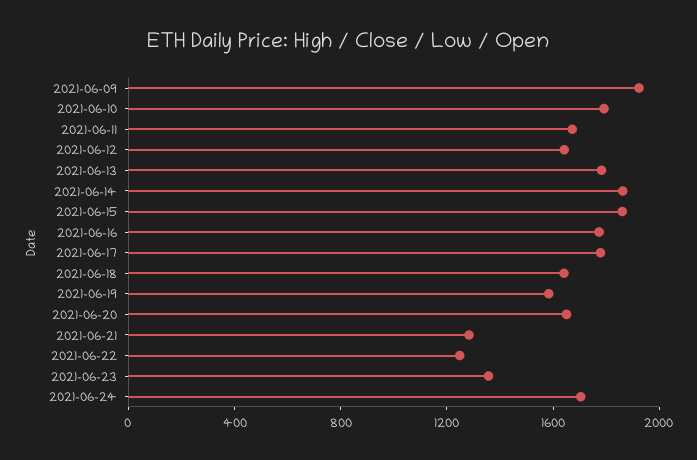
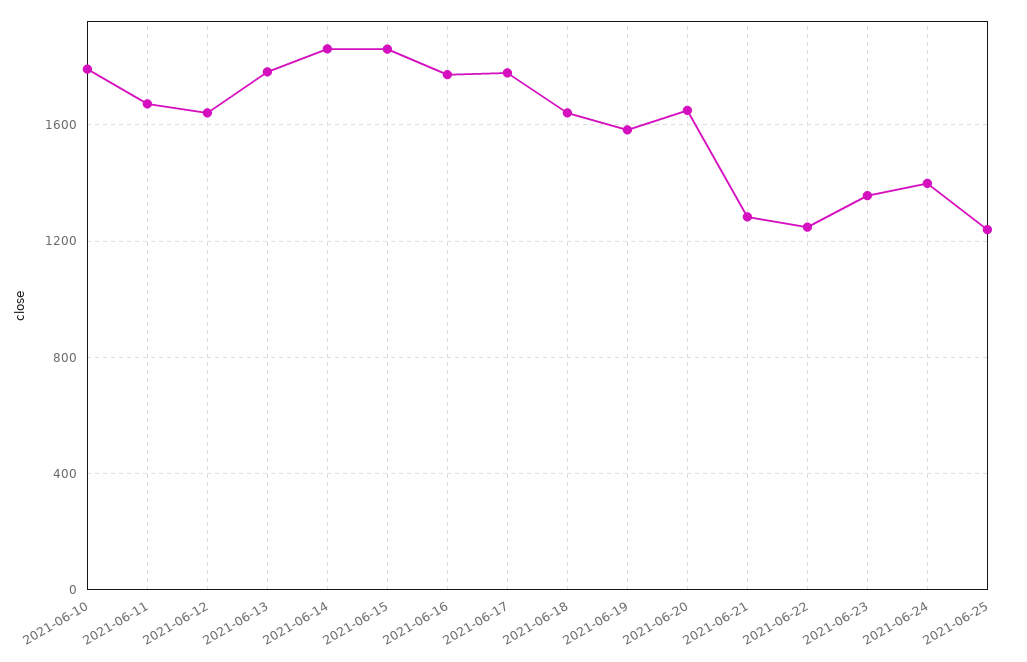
2021-06-09: 1900 -> none
2021-06-24: 1700 -> 1400
2021-06-25: none -> 1250

